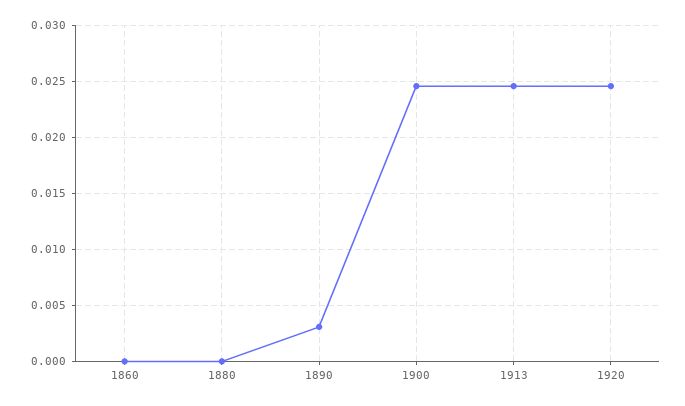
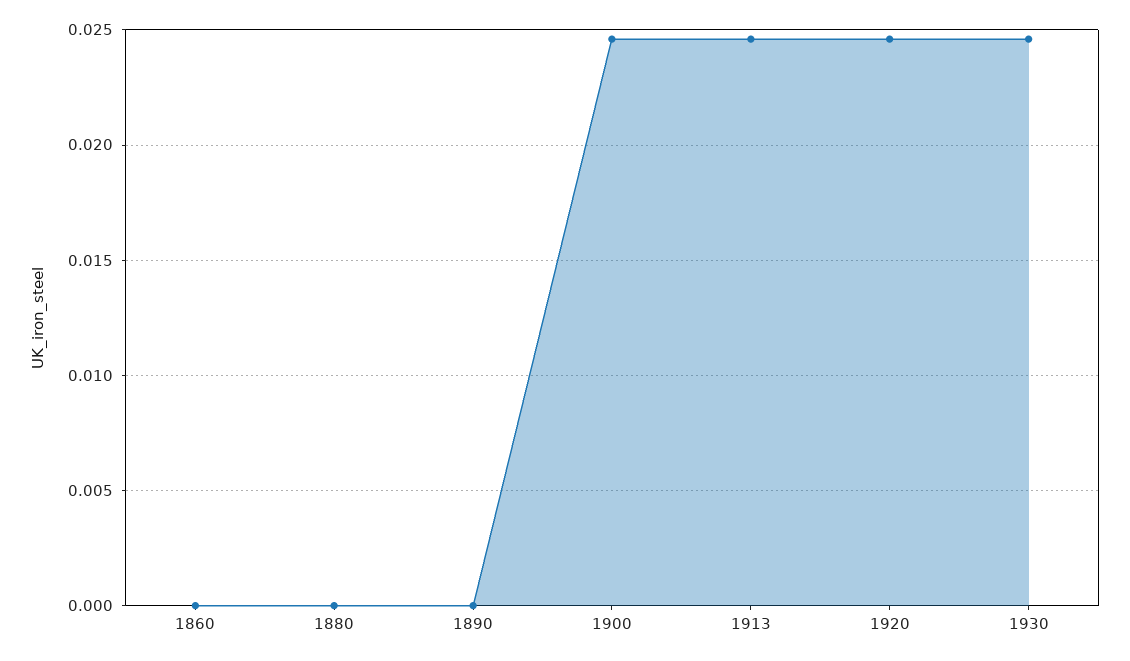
1890: 0.003 -> 0
1930: none -> 0.0245

